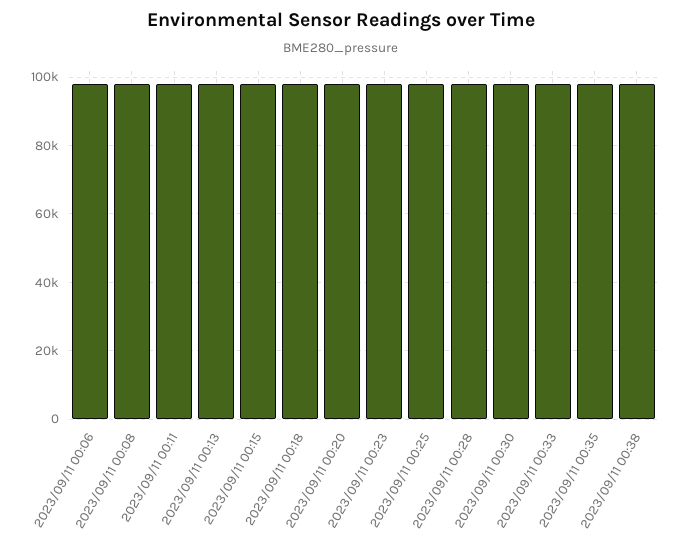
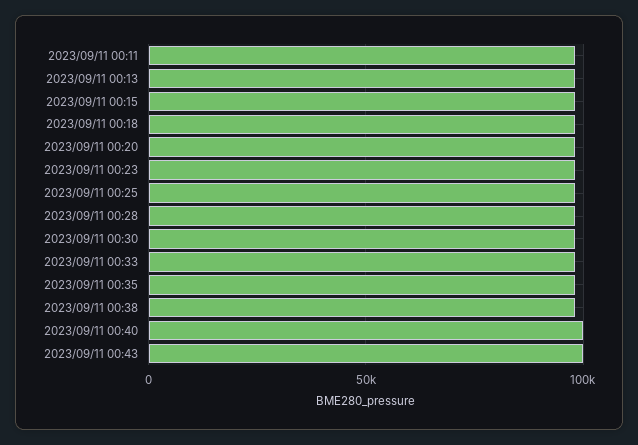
2023/09/11 00:06: 98000 -> none
2023/09/11 00:08: 98000 -> none
2023/09/11 00:40: none -> 100000
2023/09/11 00:43: none -> 100000

